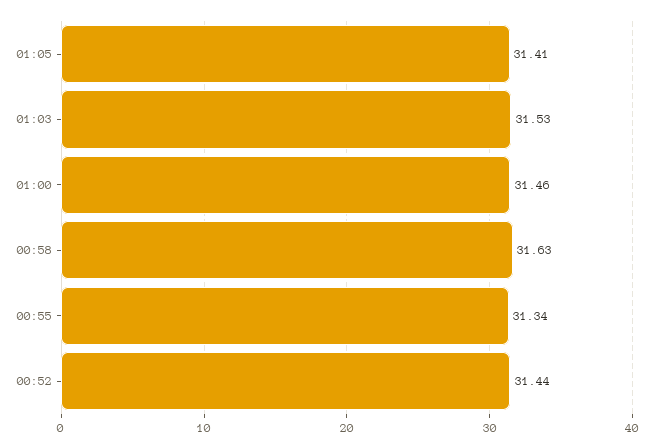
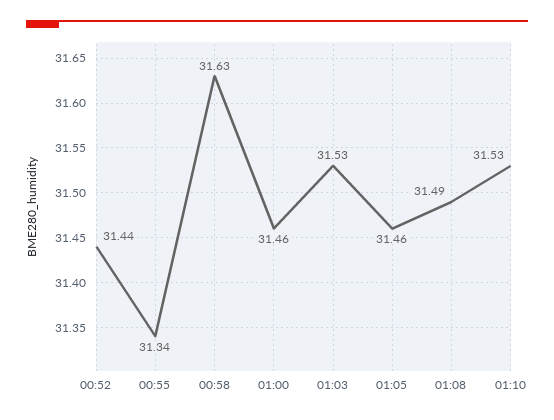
01:05: 31.41 -> 31.46
01:08: none -> 31.49
01:10: none -> 31.53

